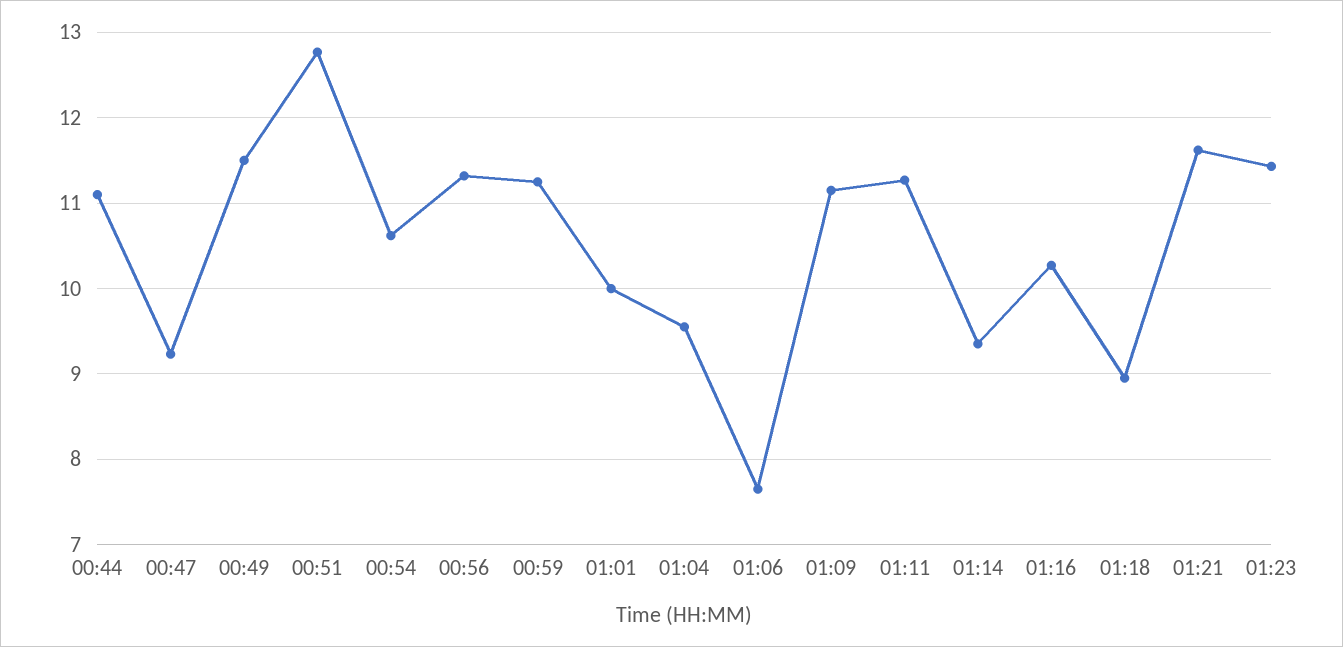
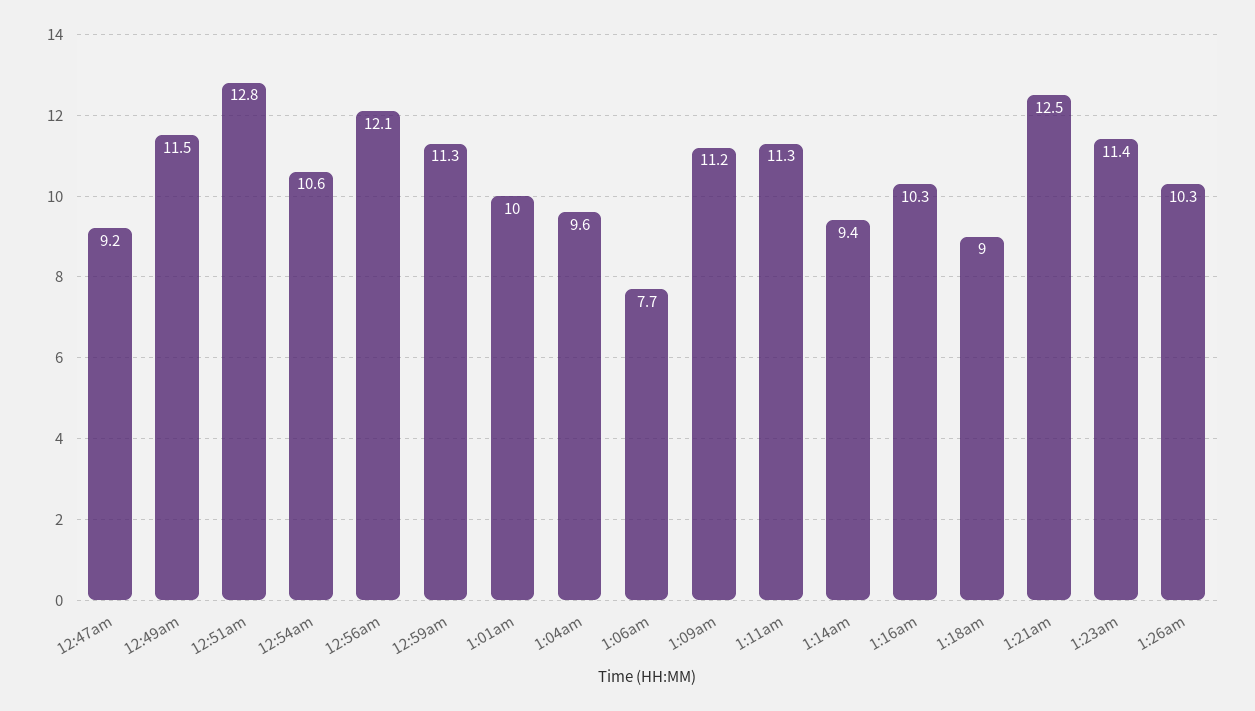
00:44: 11.1 -> none
00:56: 11.3 -> 12.1
01:21: 11.6 -> 12.5
1:26am: none -> 10.3

